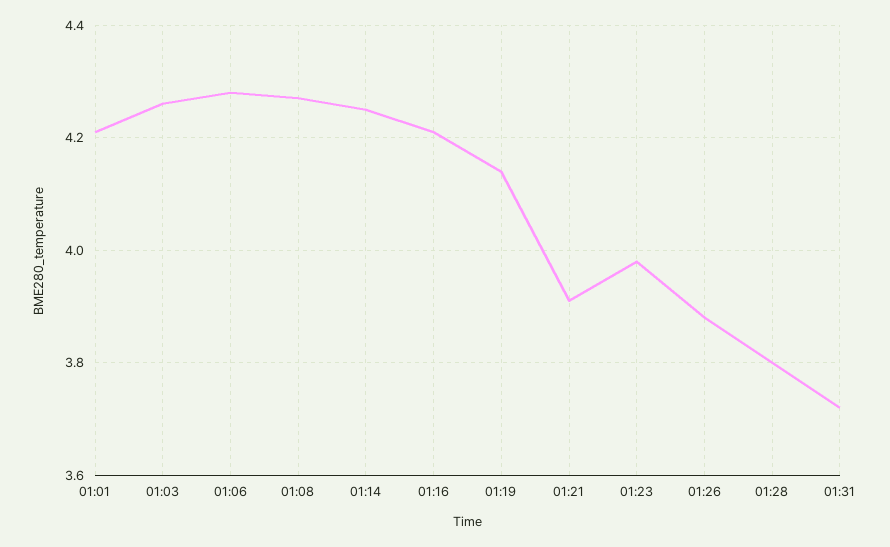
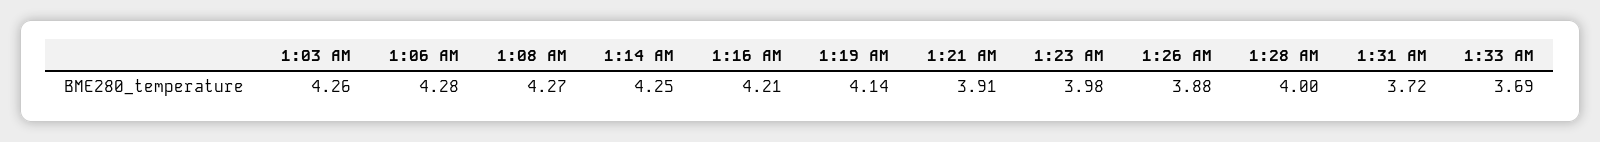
01:01: 4.2 -> none
01:28: 3.8 -> 4
1:33 AM: none -> 3.69

